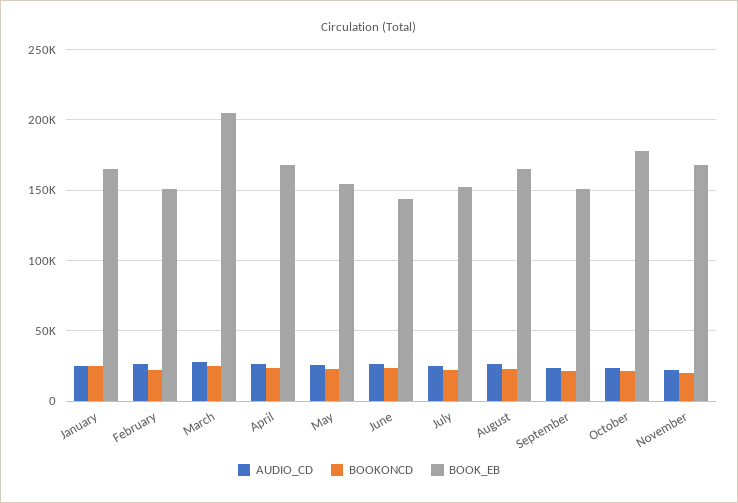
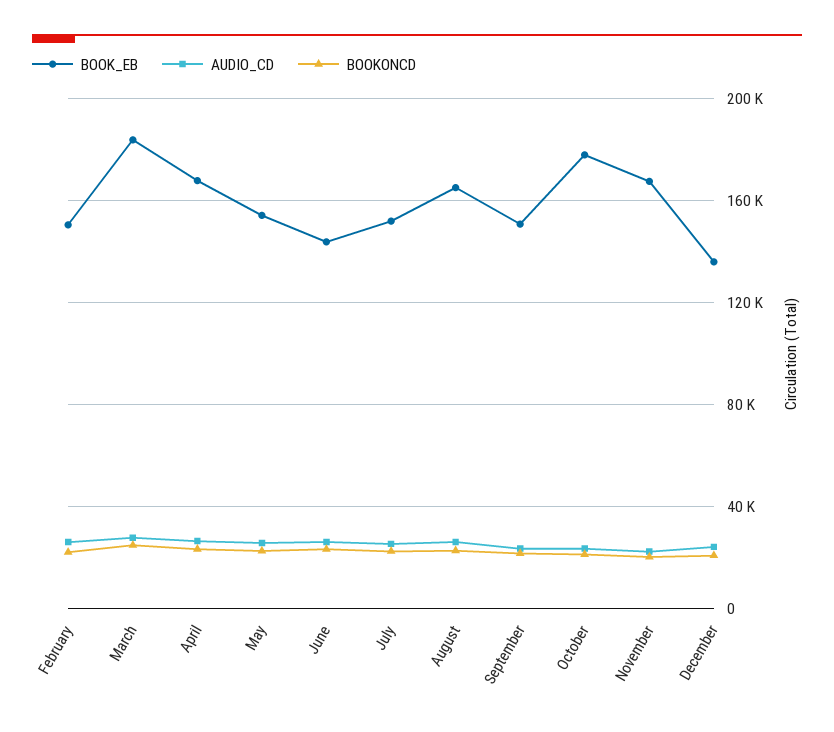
AUDIO_CD, January: 25000 -> none
BOOKONCD, January: 25000 -> none
BOOK_EB, January: 165000 -> none
BOOK_EB, March: 205000 -> 185000
BOOK_EB, December: none -> 135000
AUDIO_CD, December: none -> 25000
BOOKONCD, December: none -> 20000

